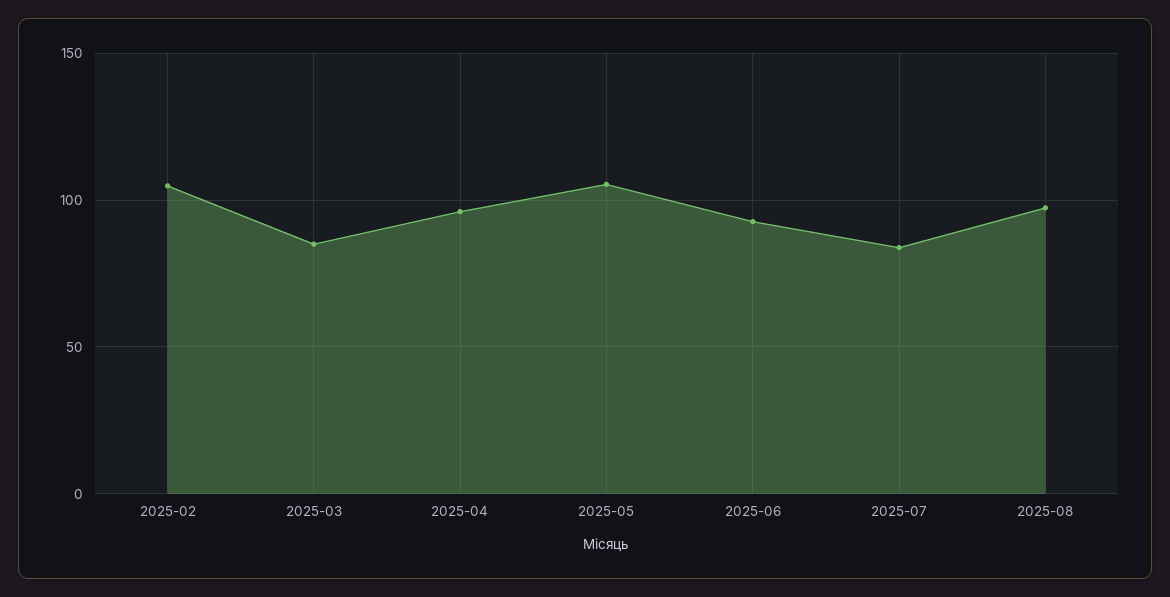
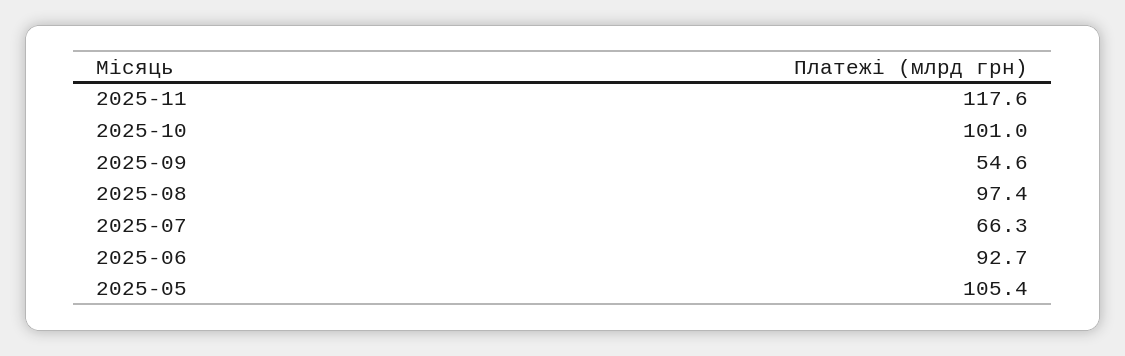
2025-02: 105 -> none
2025-03: 85 -> none
2025-04: 95 -> none
2025-07: 85 -> 66.3
2025-11: none -> 117.6
2025-10: none -> 101
2025-09: none -> 54.6

